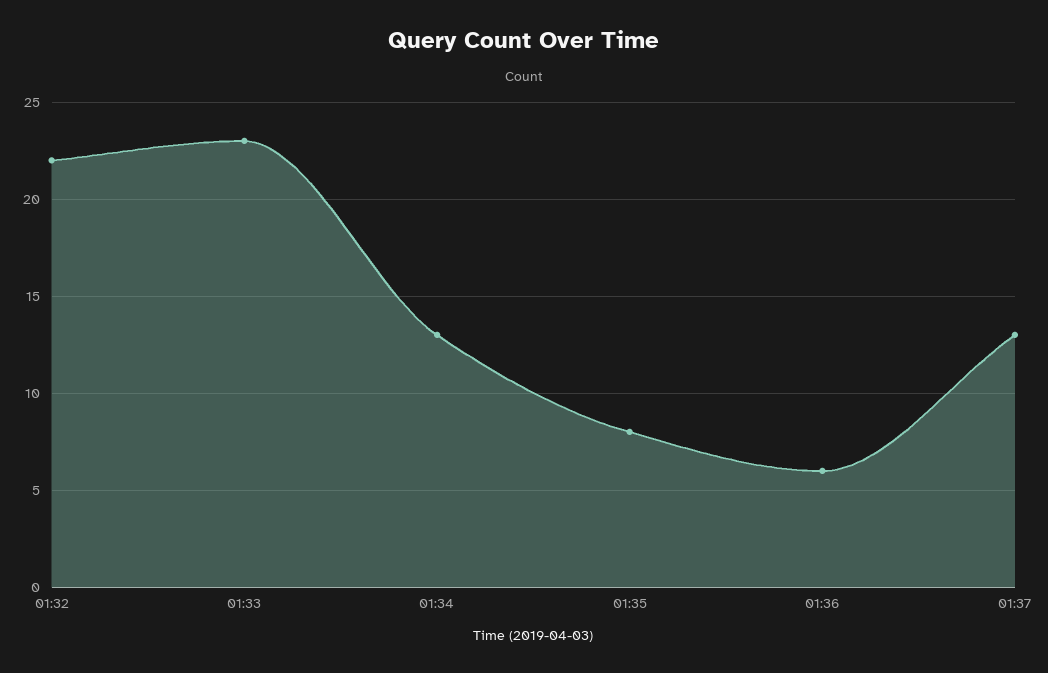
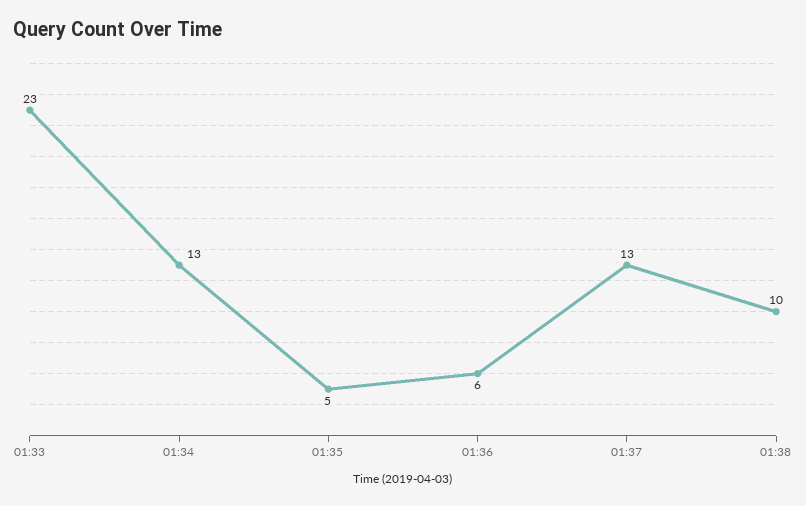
01:32: 22 -> none
01:35: 8 -> 5
01:38: none -> 10

